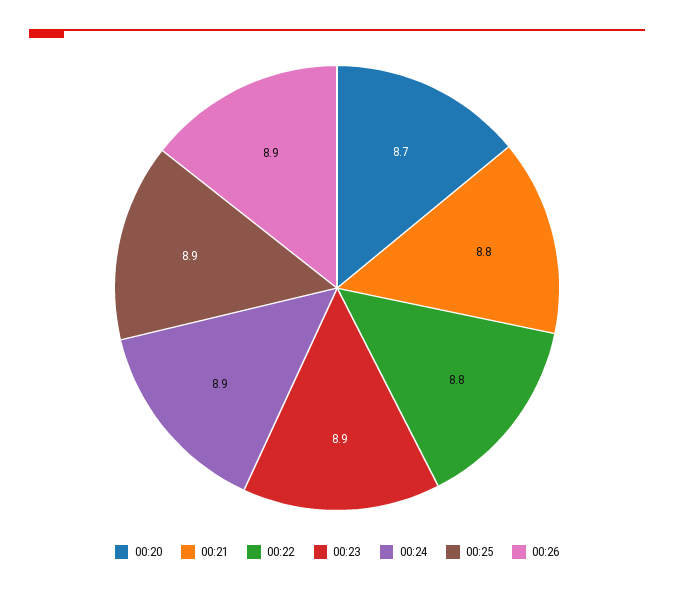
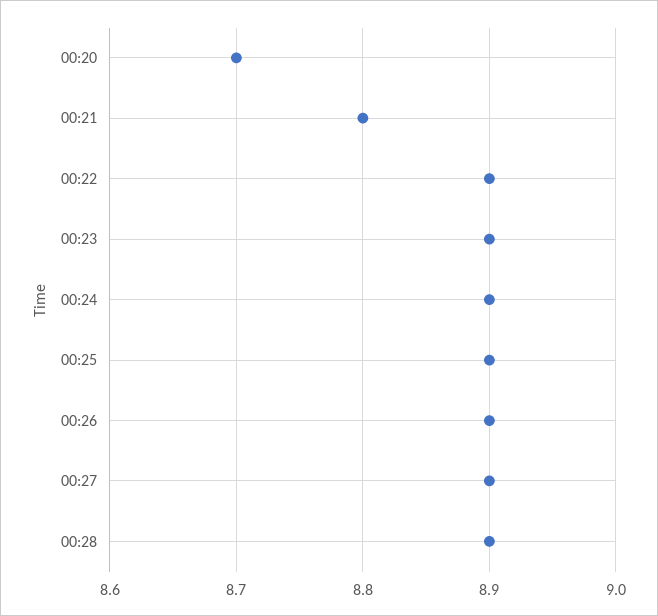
00:22: 8.8 -> 8.9
00:27: none -> 8.9
00:28: none -> 8.9

